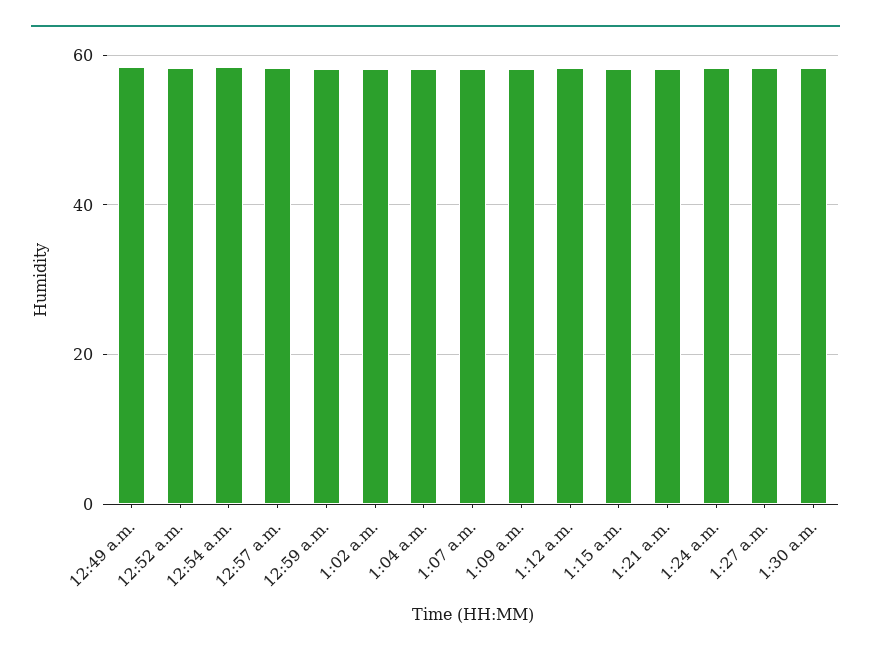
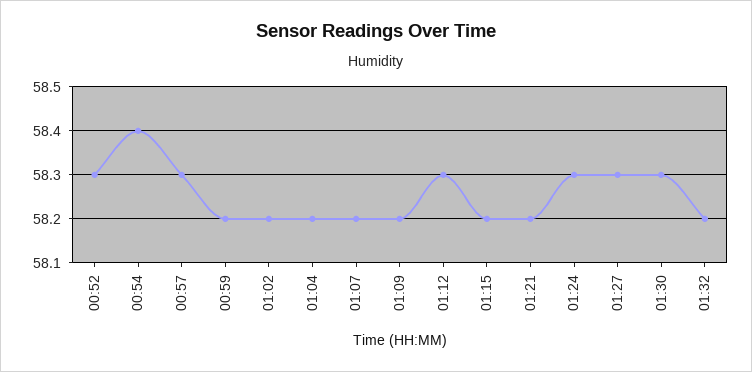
12:49 a.m.: 58 -> none
01:32: none -> 58.2

